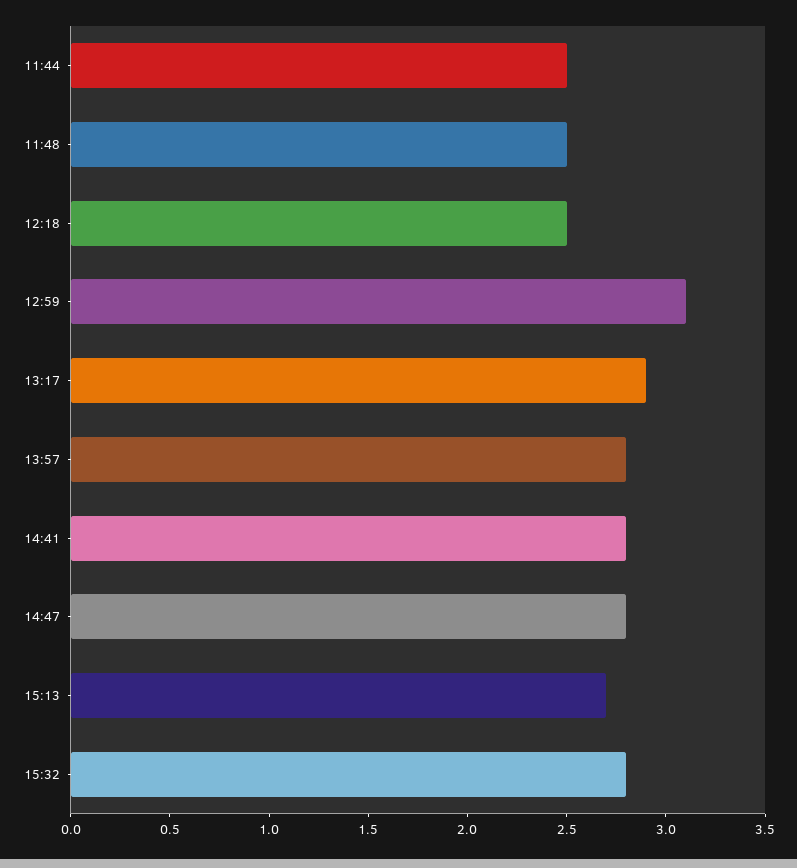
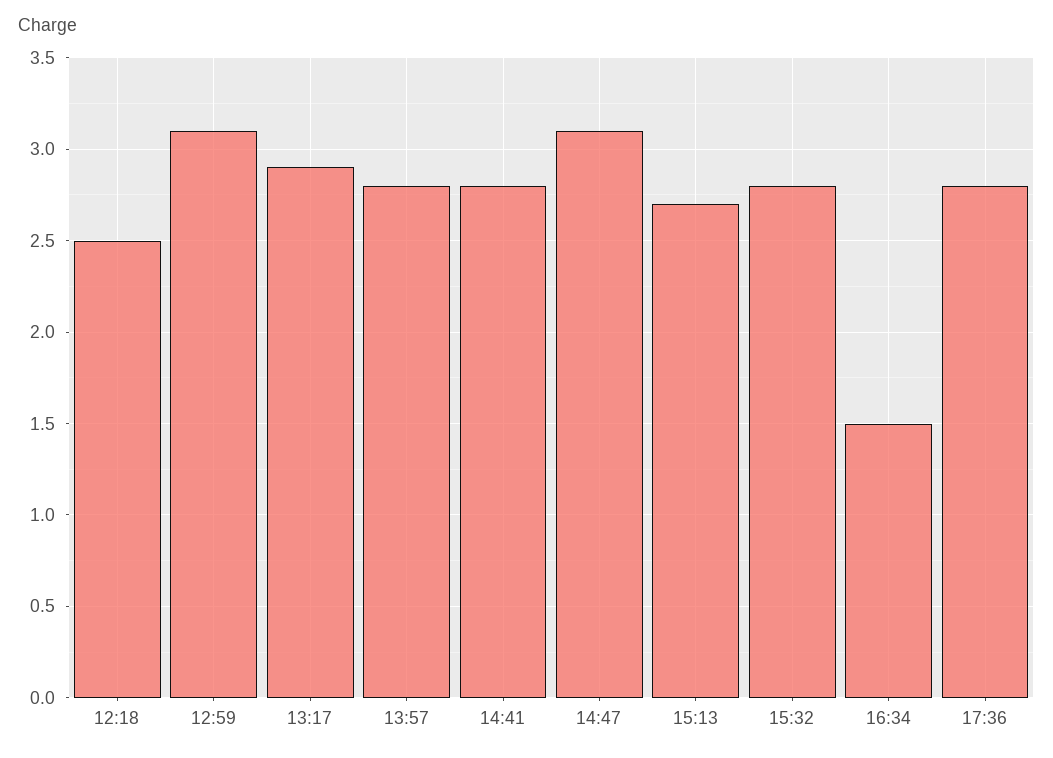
11:44: 2.5 -> none
11:48: 2.5 -> none
14:47: 2.8 -> 3.1
16:34: none -> 1.5
17:36: none -> 2.8

